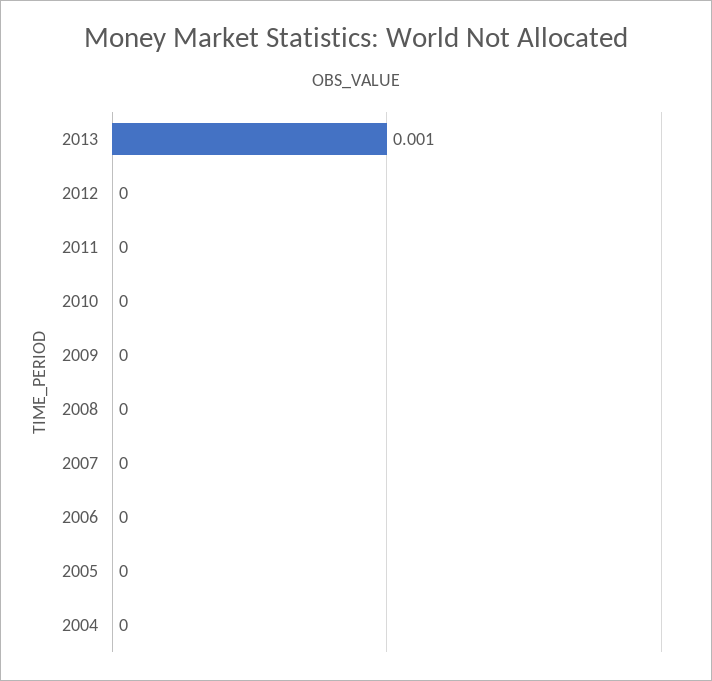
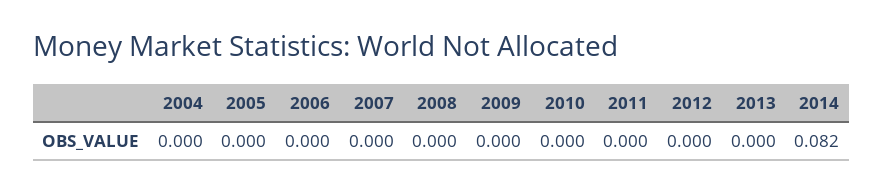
2013: 0.001 -> 0
2014: none -> 0.082

